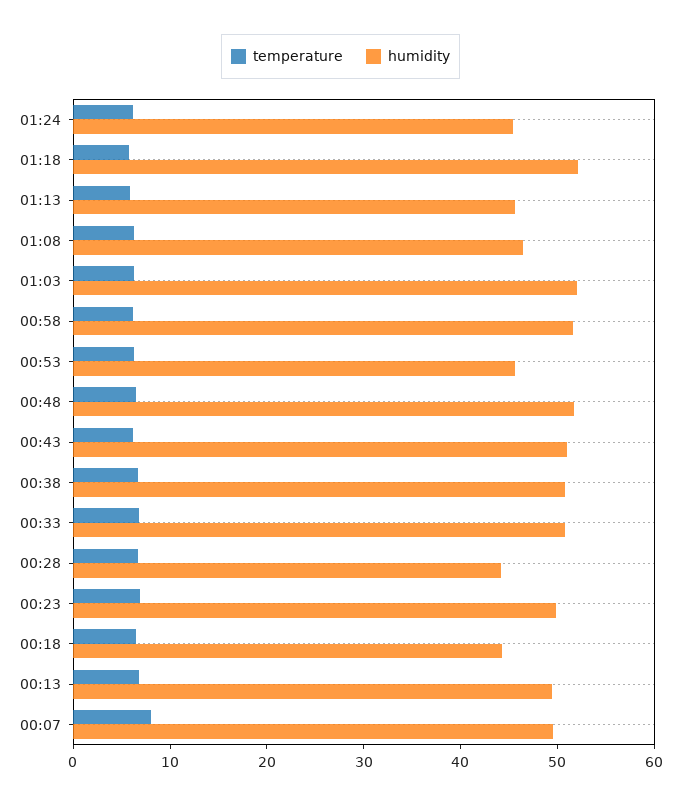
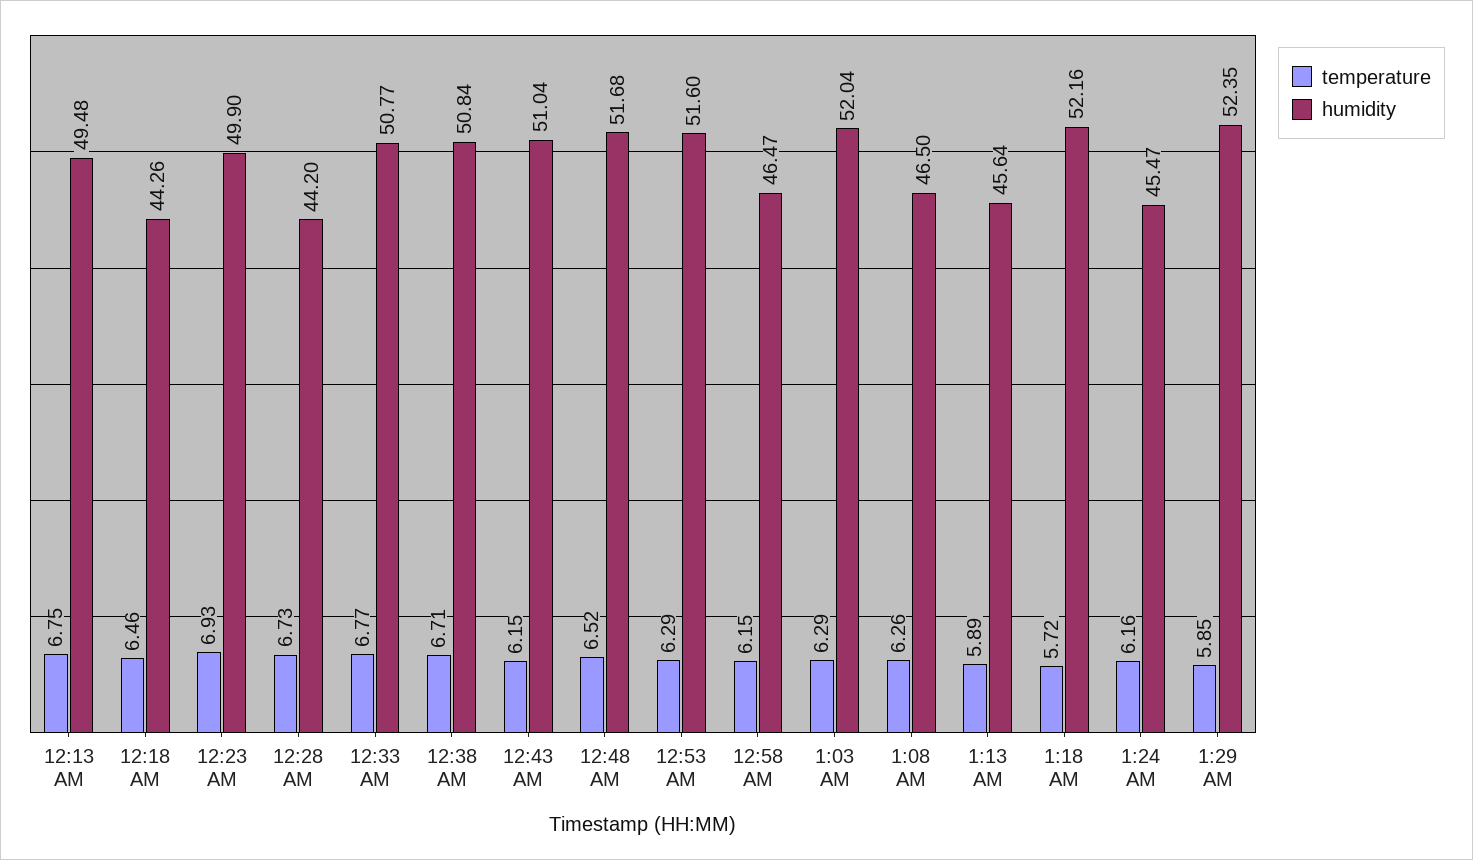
humidity, 00:58: 52 -> 46.47
humidity, 00:53: 46 -> 51.6
temperature, 00:07: 8 -> none
humidity, 00:07: 50 -> none
temperature, 1:29 AM: none -> 5.85
humidity, 1:29 AM: none -> 52.35

